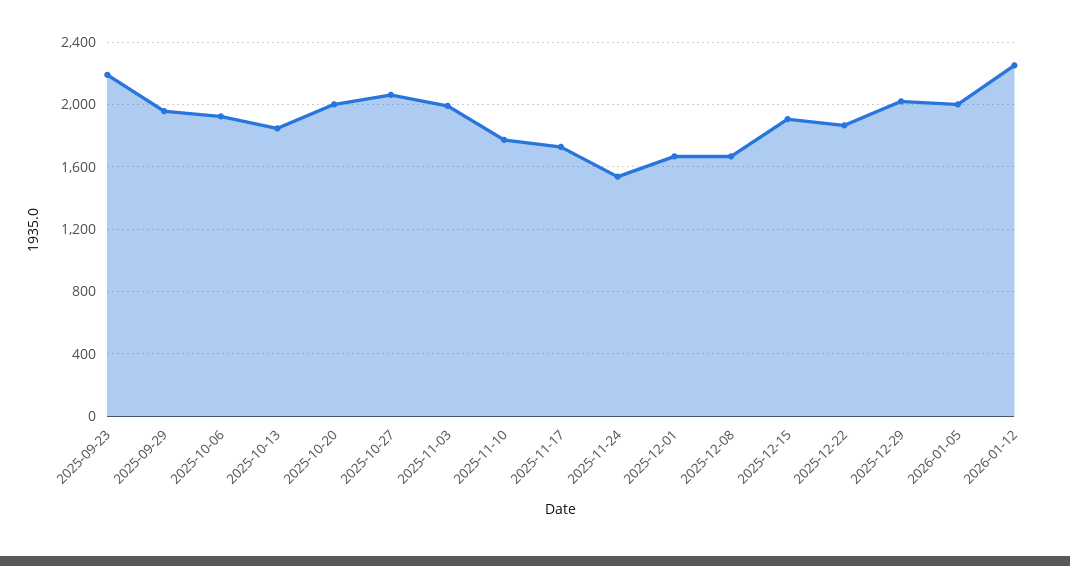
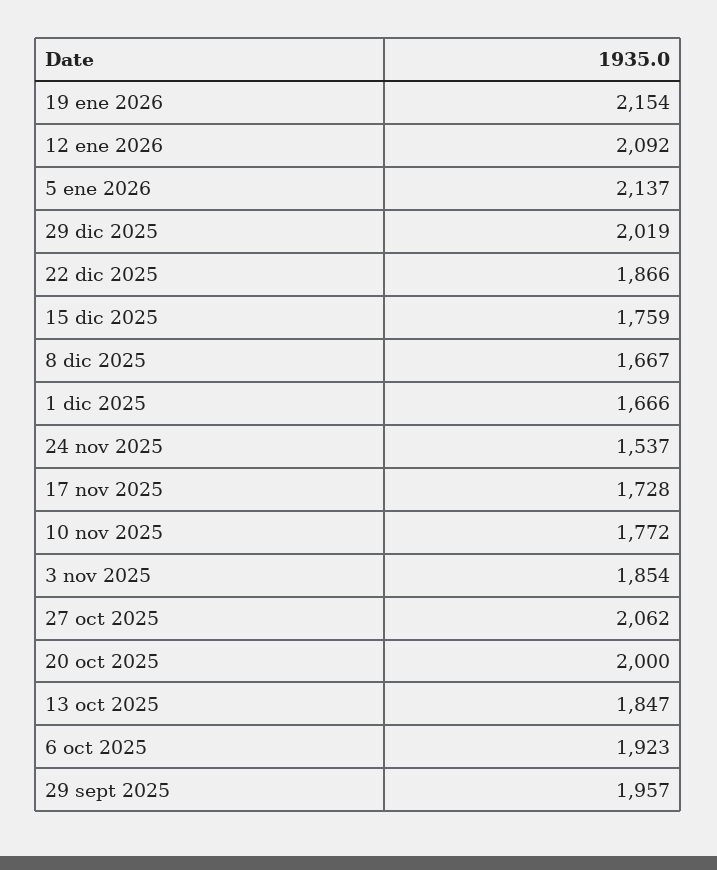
2025-09-23: 2200 -> none
2025-11-03: 2000 -> 1854
2025-12-15: 1900 -> 1759
2026-01-05: 2000 -> 2137
2026-01-12: 2250 -> 2092
19 ene 2026: none -> 2154

